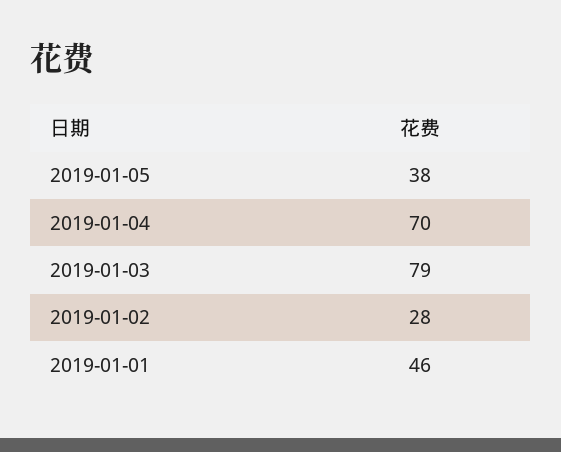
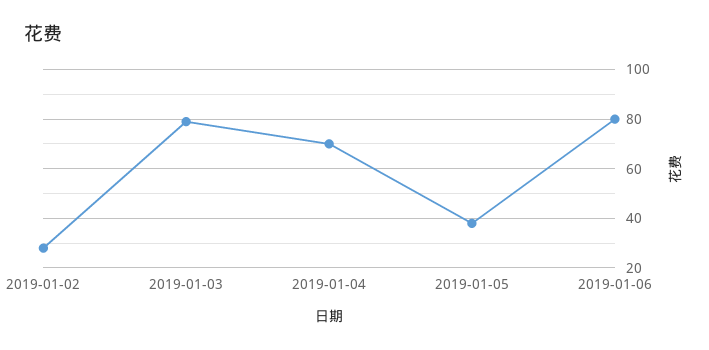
2019-01-01: 46 -> none
2019-01-06: none -> 80

